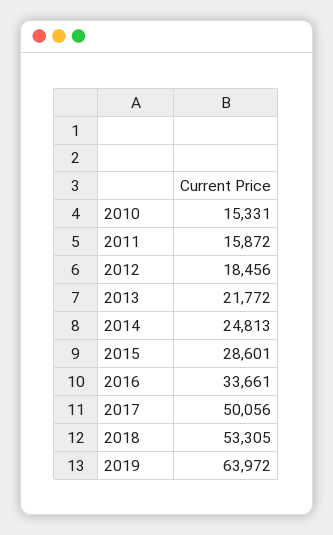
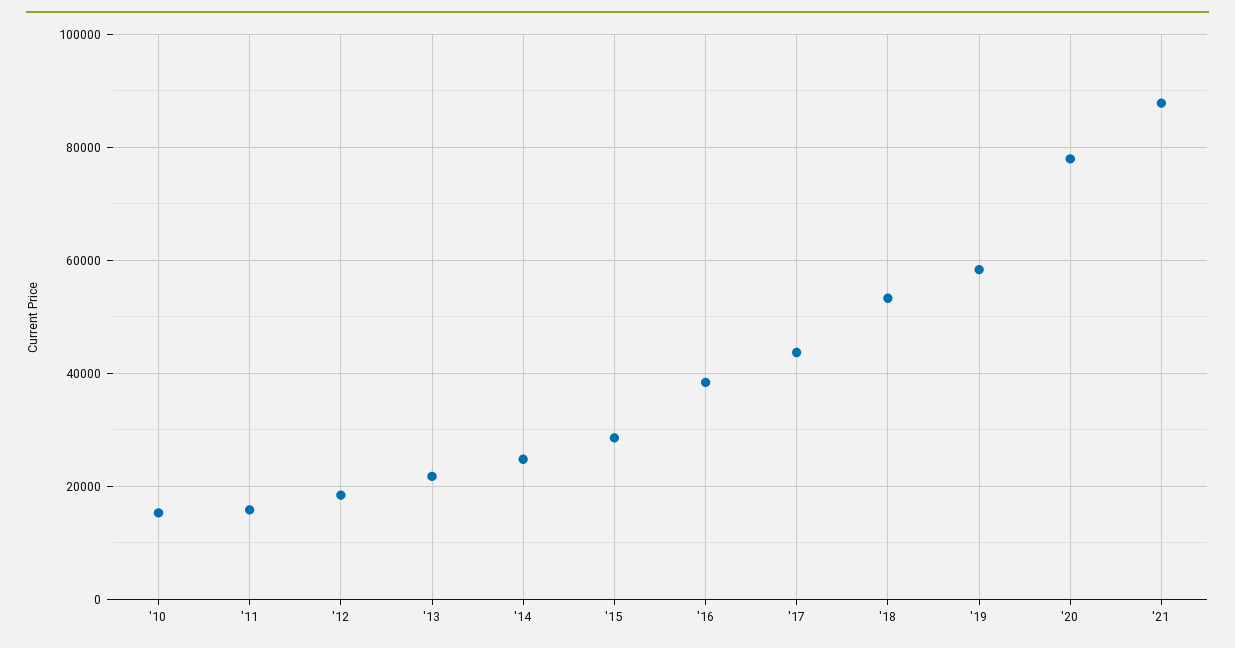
2016: 33661 -> 38000
2017: 50056 -> 44000
2019: 63972 -> 58000
'20: none -> 78000
'21: none -> 88000

